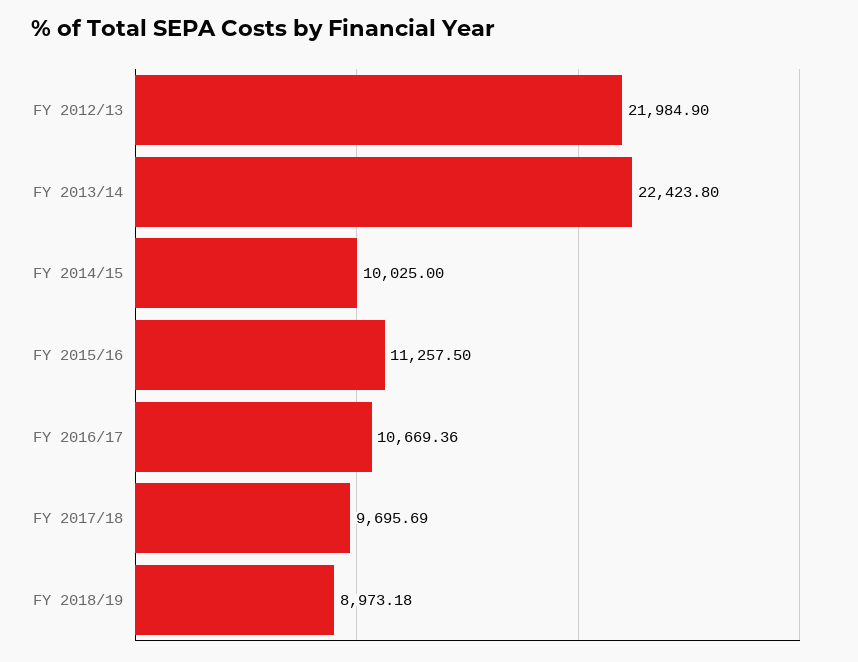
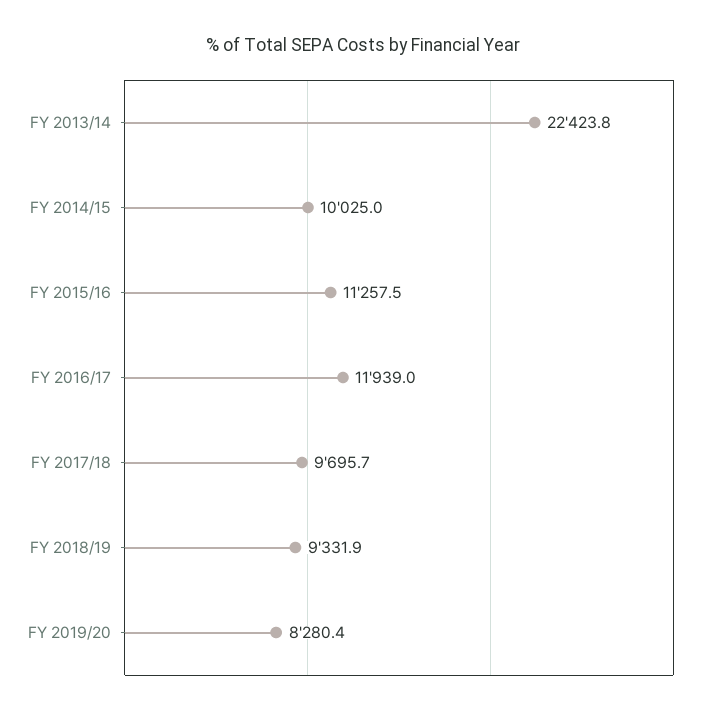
FY 2012/13: 21984.9 -> none
FY 2016/17: 10669.36 -> 11939
FY 2018/19: 8973.18 -> 9331.9
FY 2019/20: none -> 8280.4

